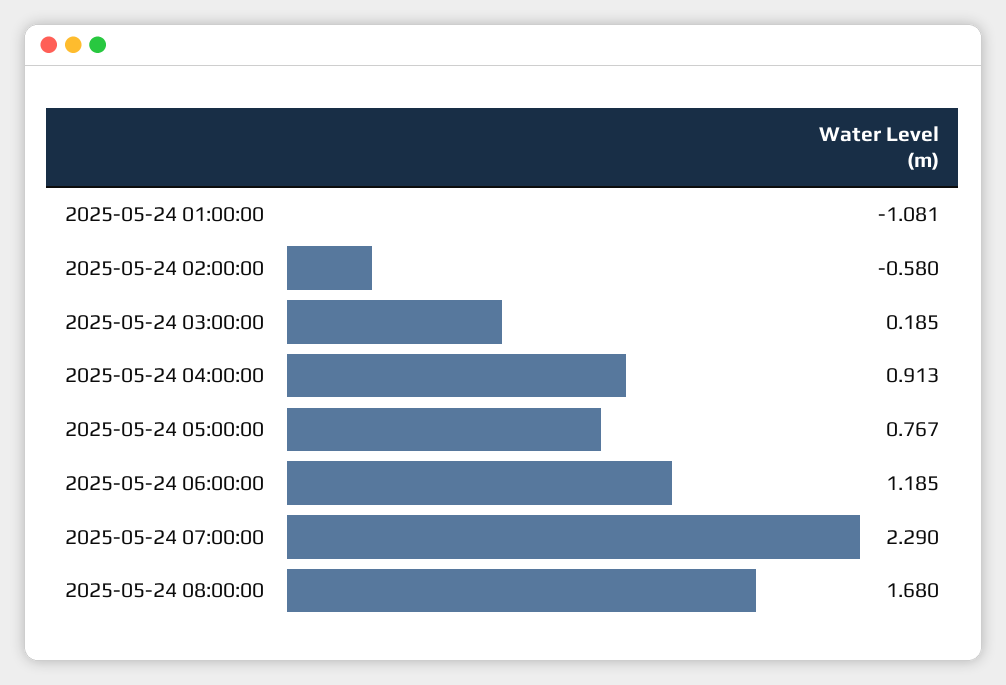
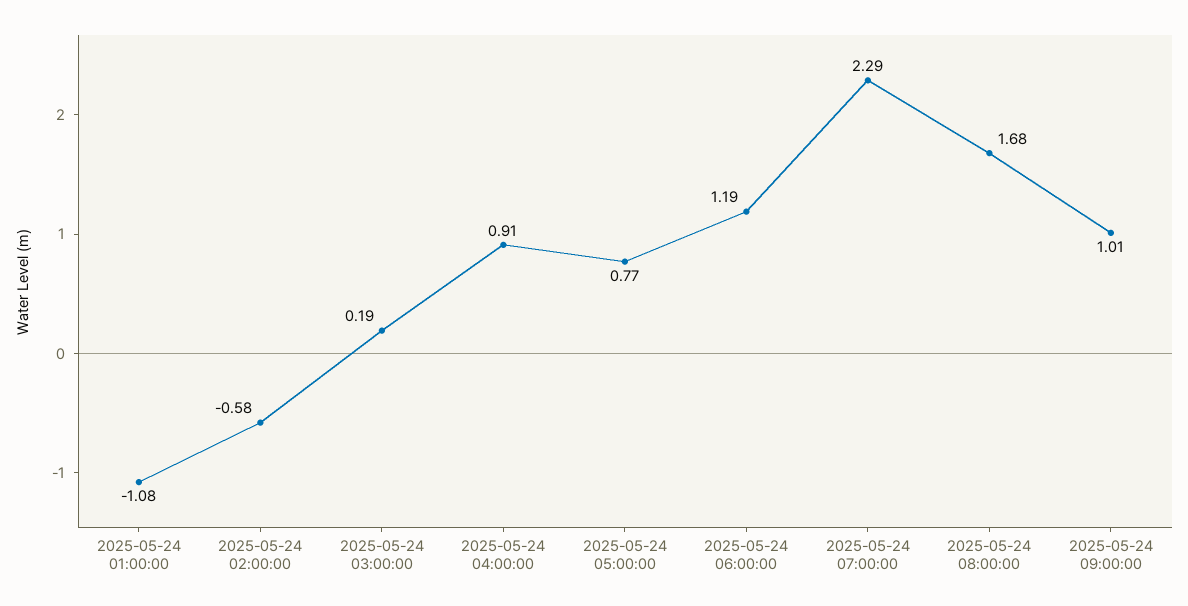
2025-05-24 09:00:00: none -> 1.01

